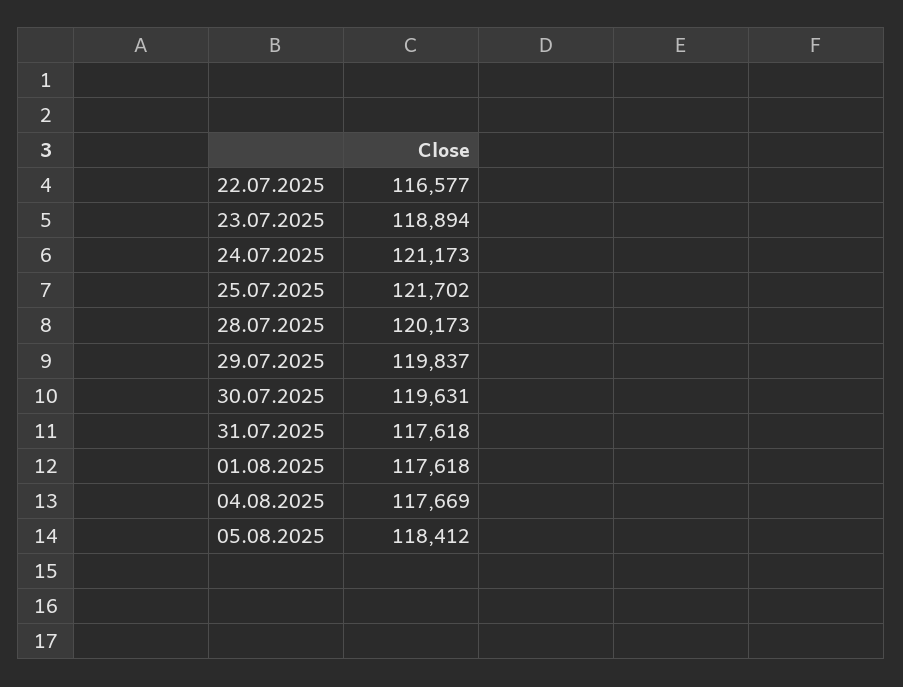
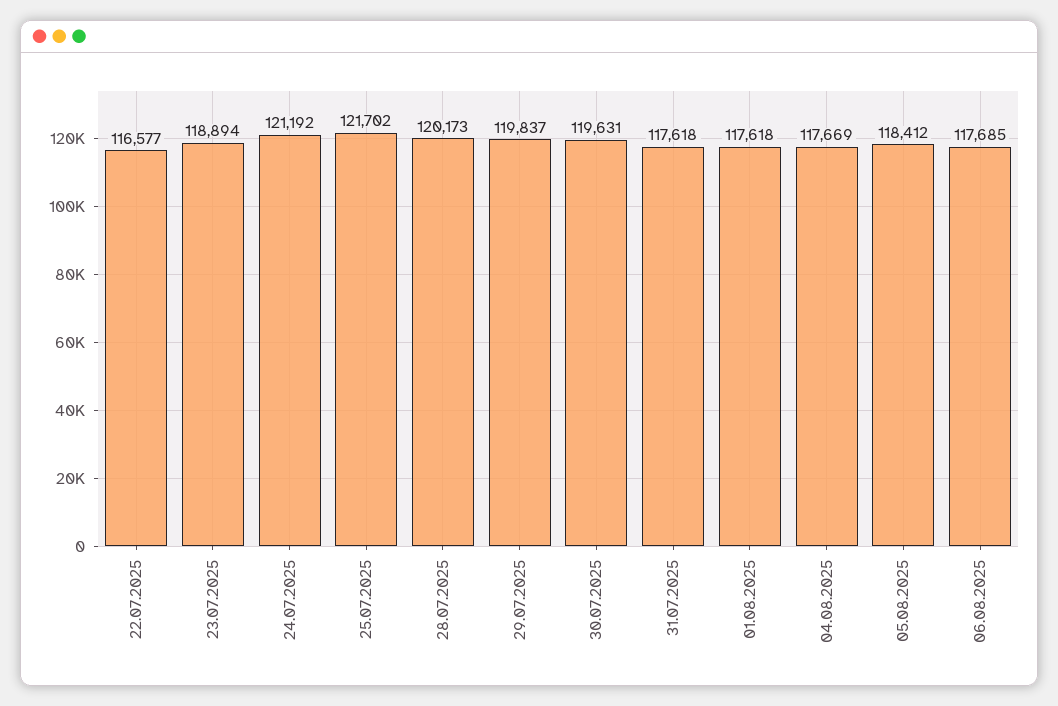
24.07.2025: 121173 -> 121192
06.08.2025: none -> 117685

